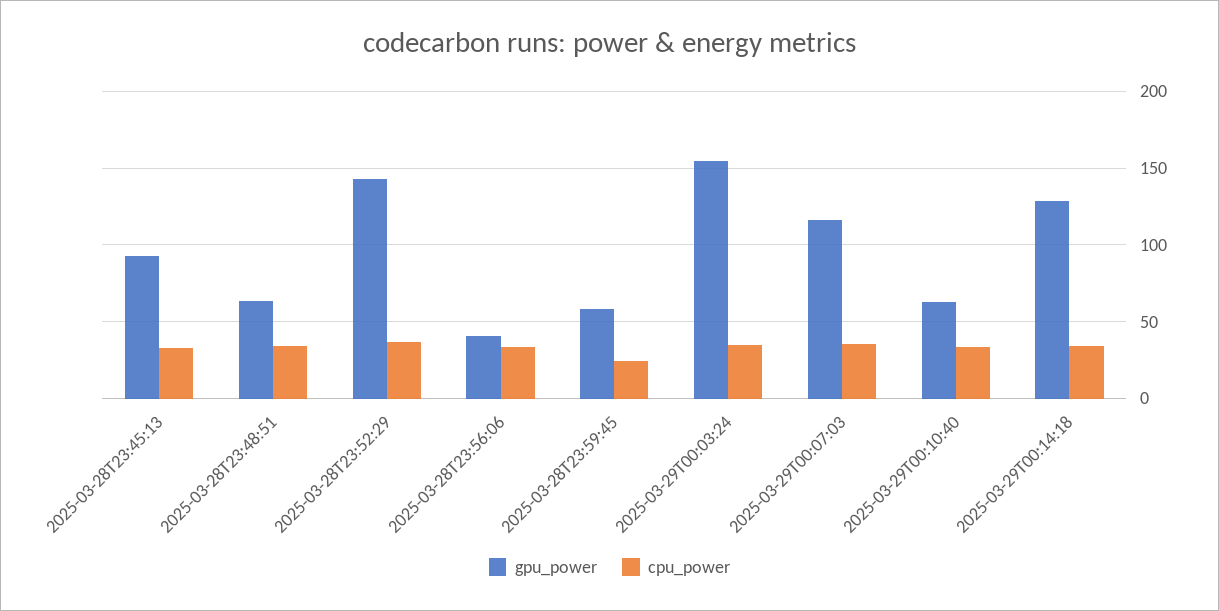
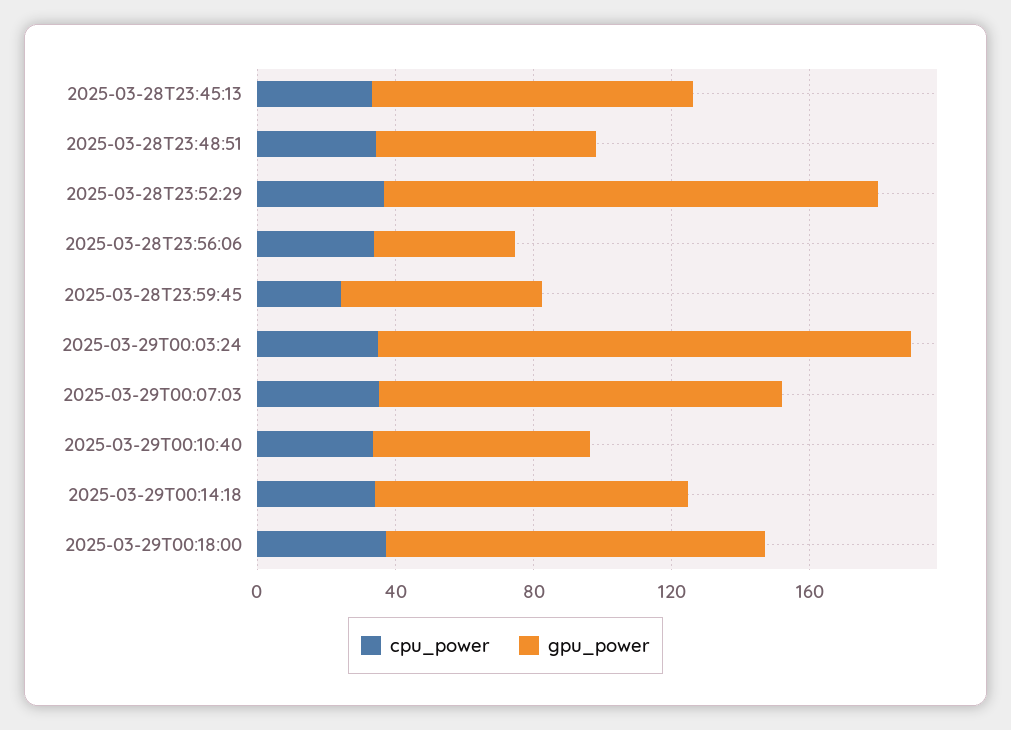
gpu_power, 2025-03-29T00:14:18: 130 -> 90
cpu_power, 2025-03-29T00:18:00: none -> 40
gpu_power, 2025-03-29T00:18:00: none -> 110

